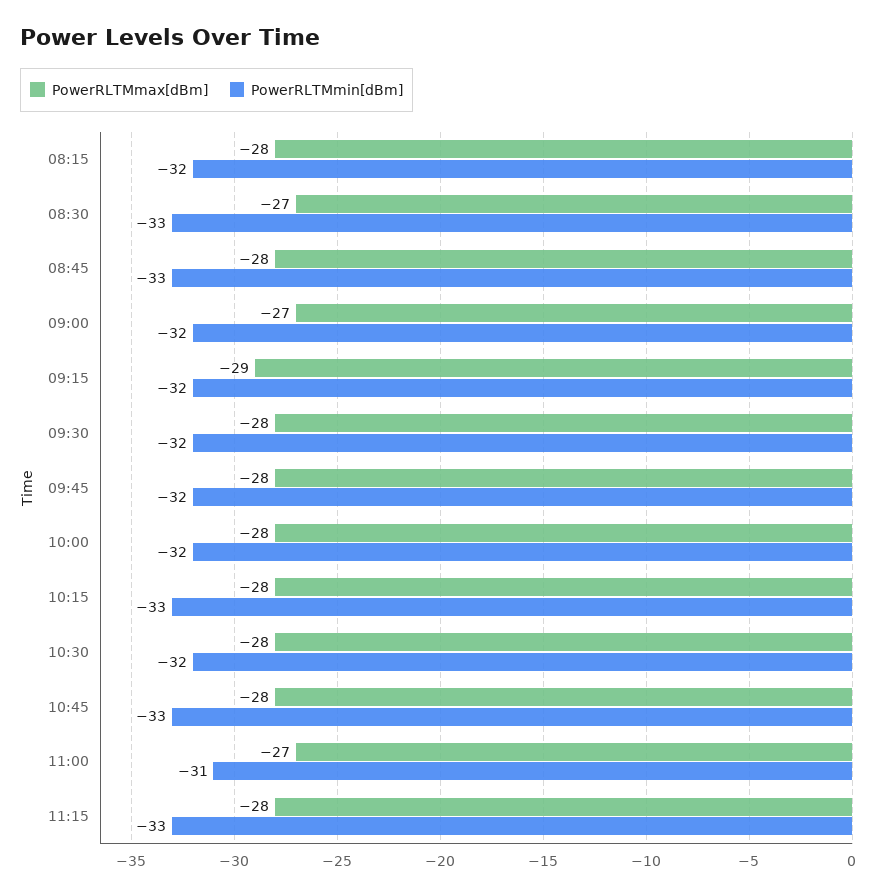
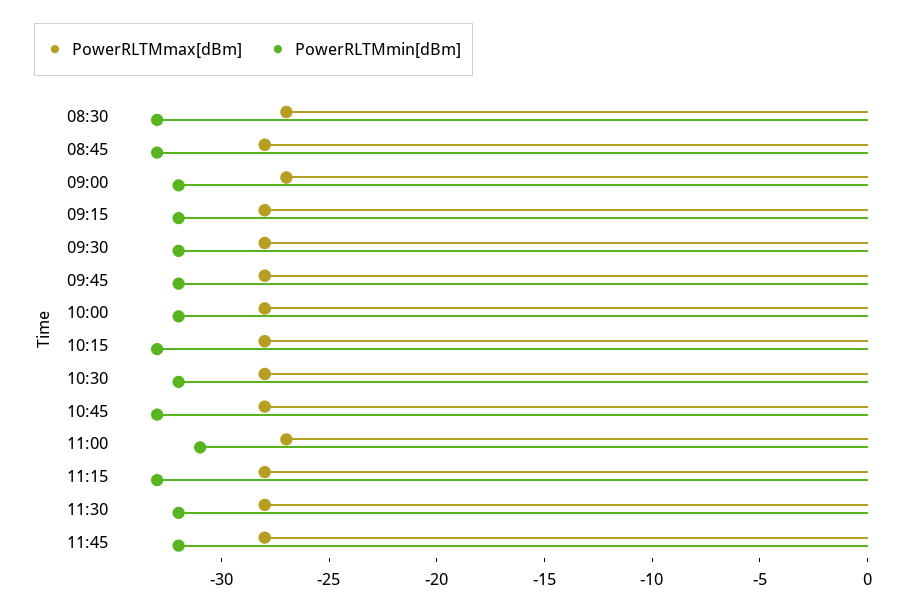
PowerRLTMmax[dBm], 08:15: -28 -> none
PowerRLTMmin[dBm], 08:15: -32 -> none
PowerRLTMmax[dBm], 09:15: -29 -> -28
PowerRLTMmax[dBm], 11:30: none -> -28
PowerRLTMmin[dBm], 11:30: none -> -32
PowerRLTMmax[dBm], 11:45: none -> -28
PowerRLTMmin[dBm], 11:45: none -> -32

